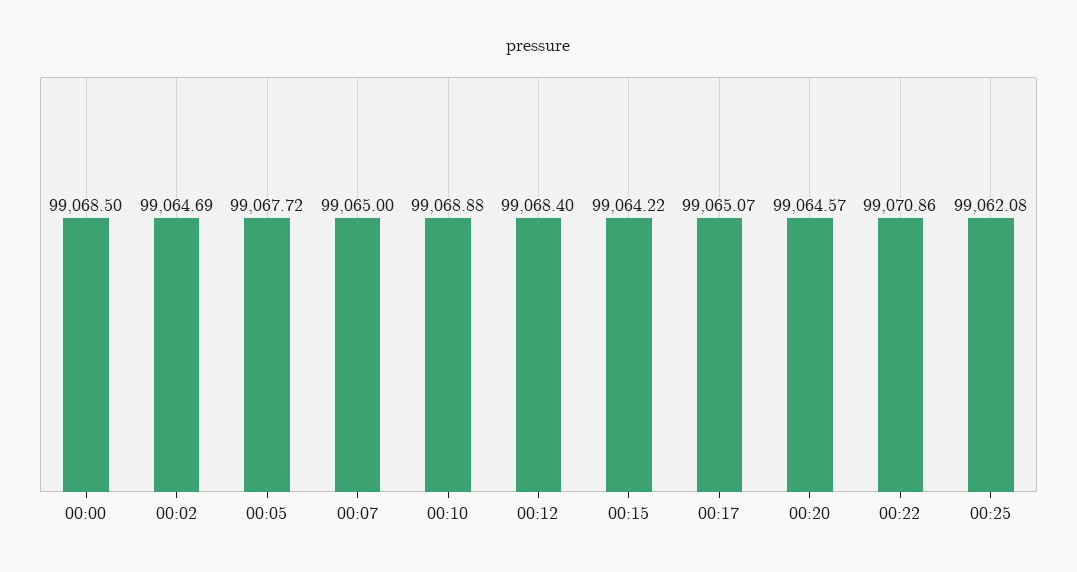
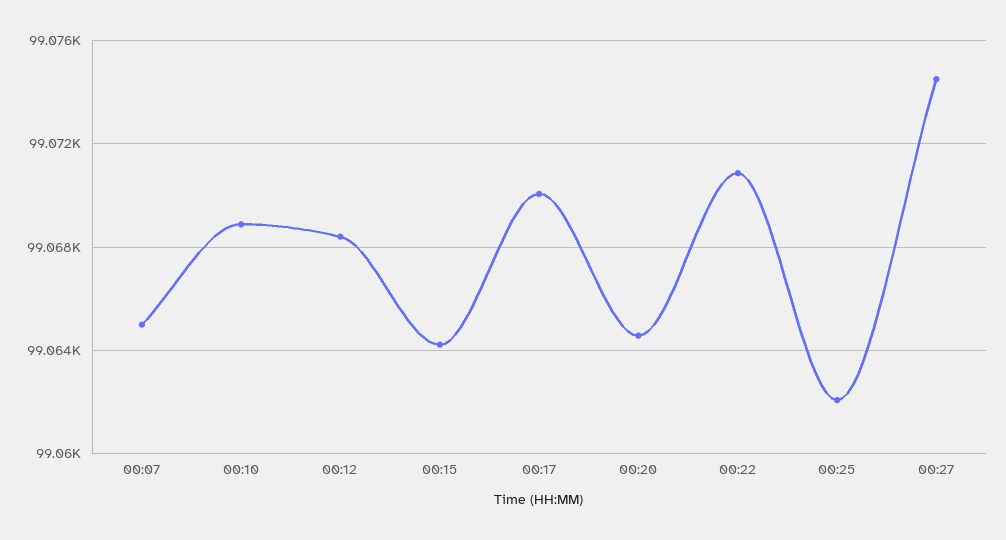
00:00: 99068.5 -> none
00:02: 99064.69 -> none
00:05: 99067.72 -> none
00:17: 99065.07 -> 99070
00:27: none -> 99074.5

